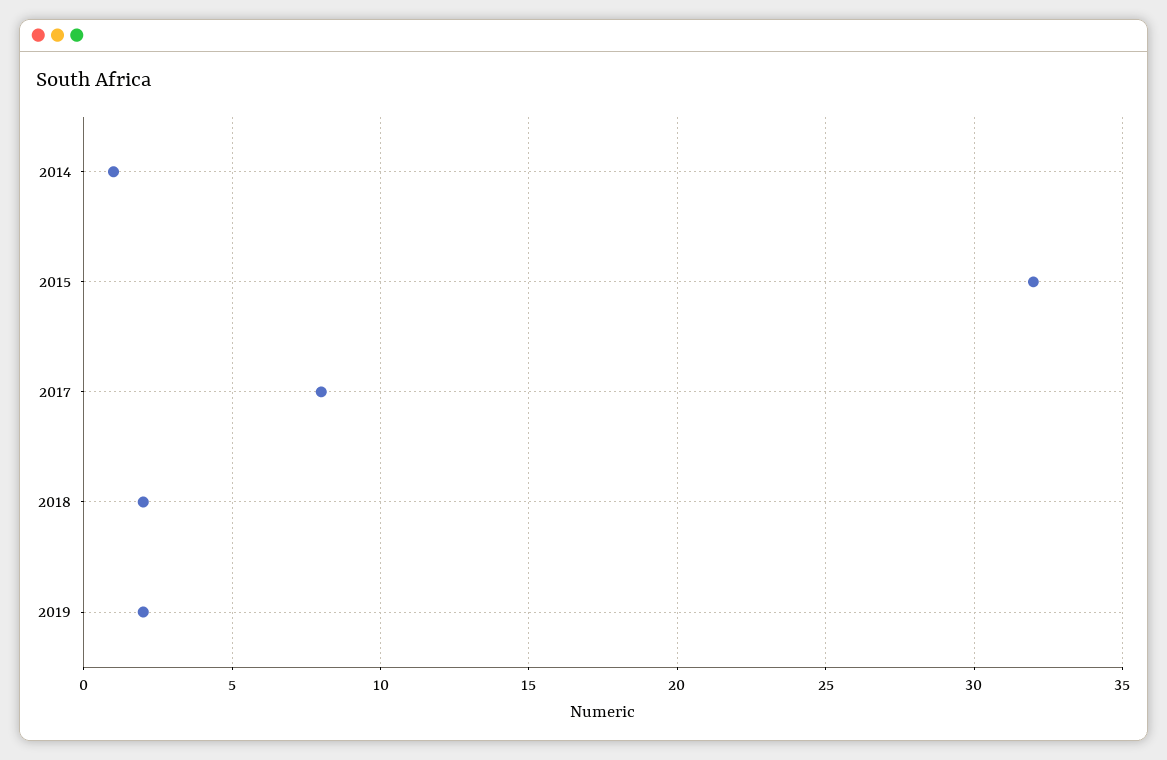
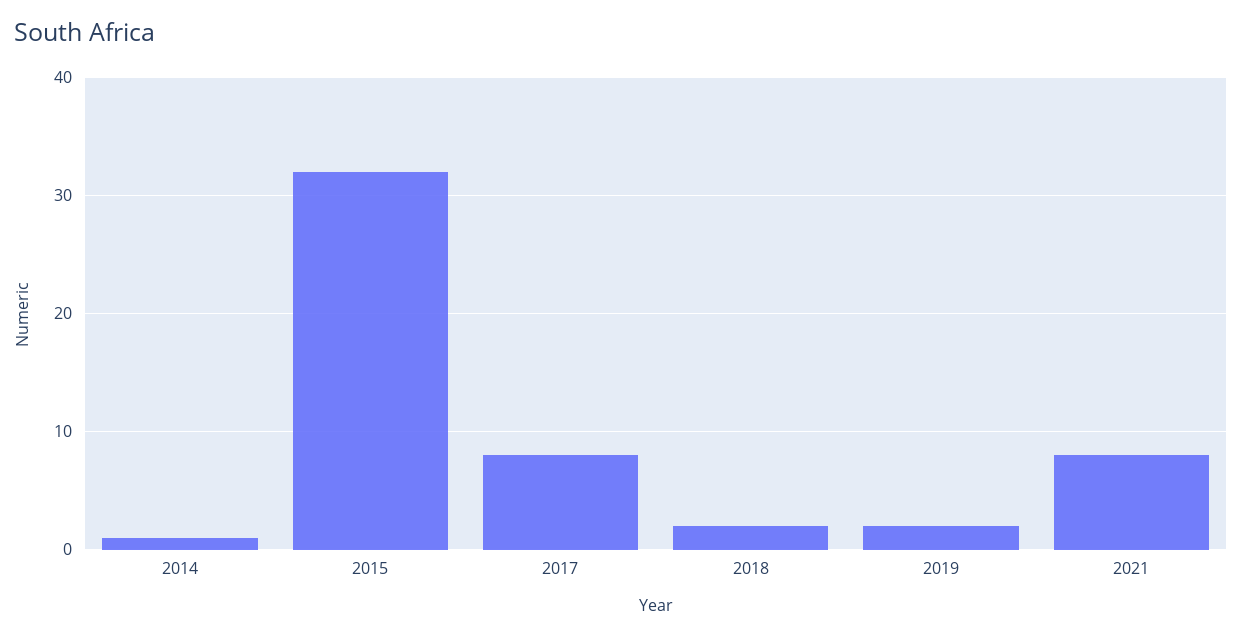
2021: none -> 8

